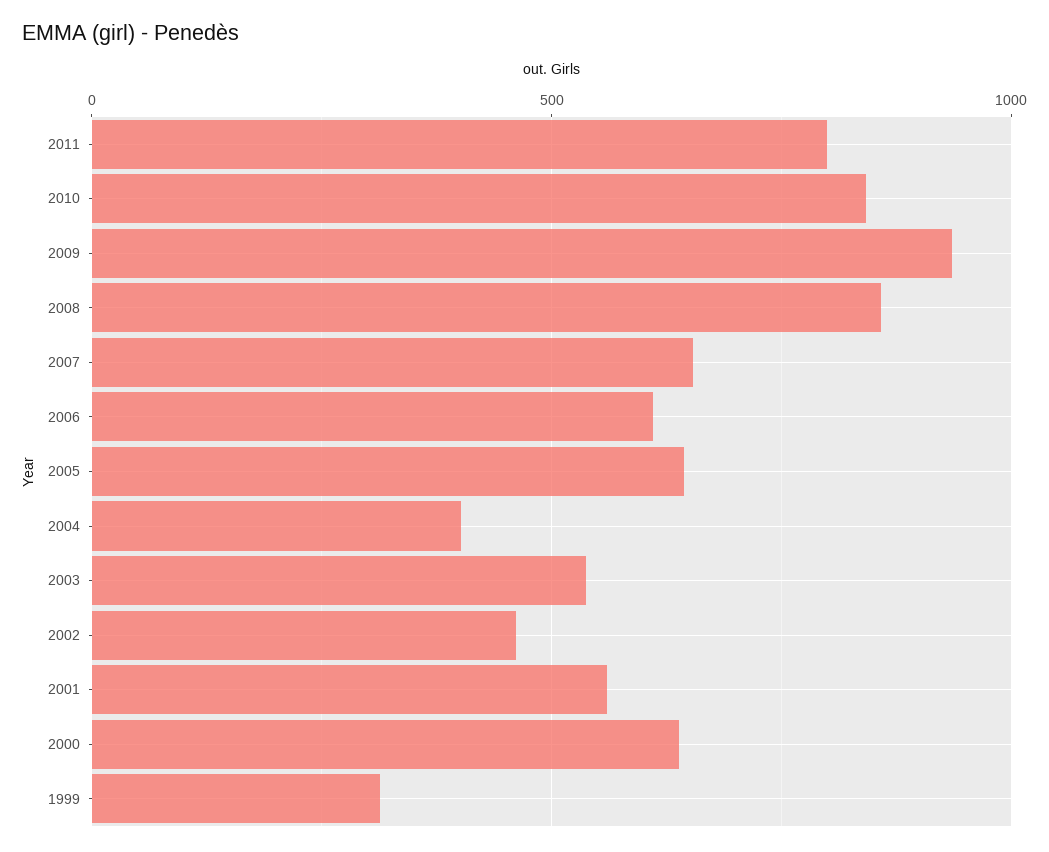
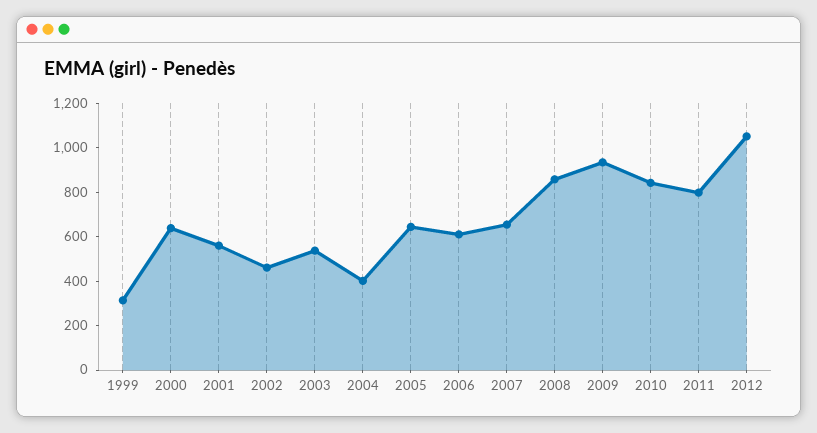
2012: none -> 1050

